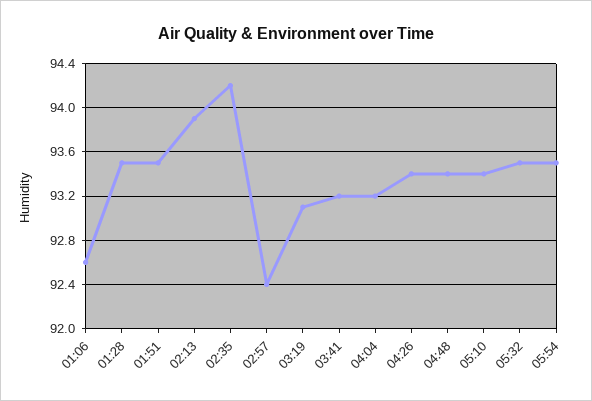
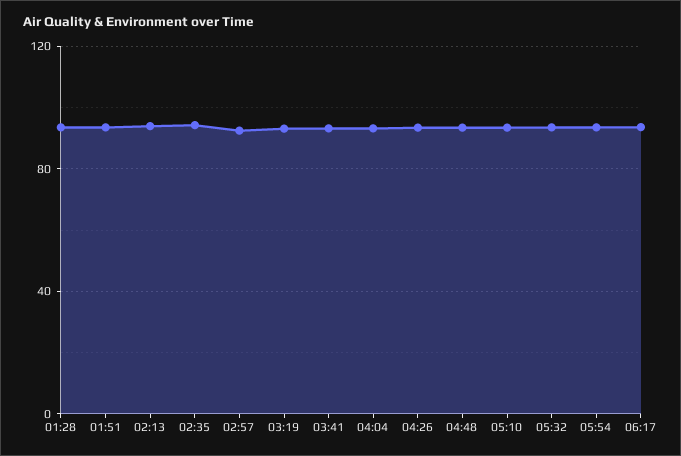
01:06: 92.6 -> none
06:17: none -> 95

